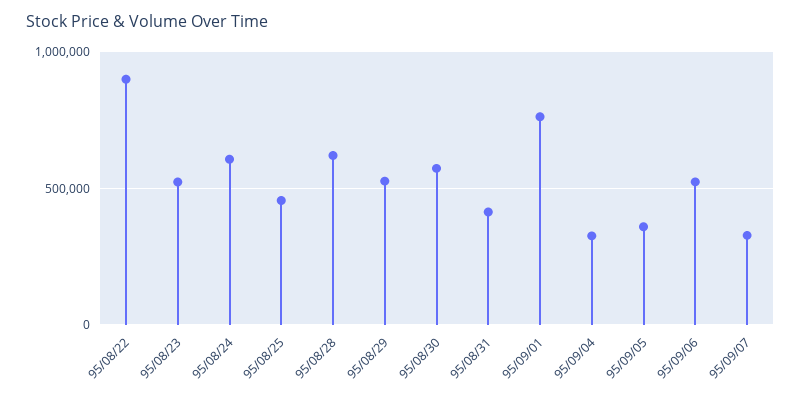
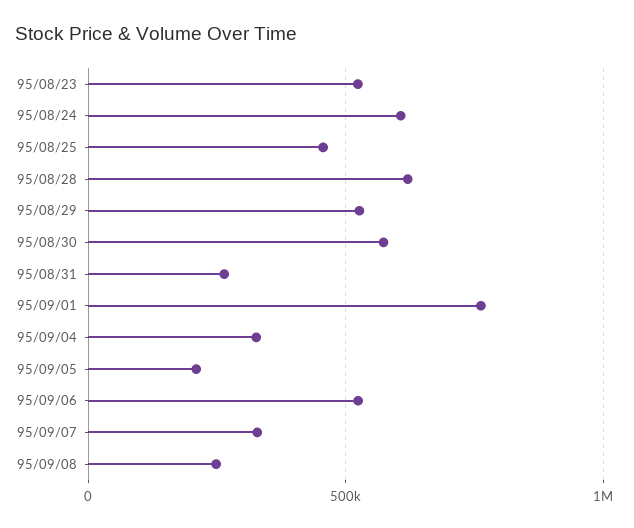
95/08/22: 900000 -> none
95/08/31: 400000 -> 250000
95/09/05: 350000 -> 200000
95/09/08: none -> 250000

